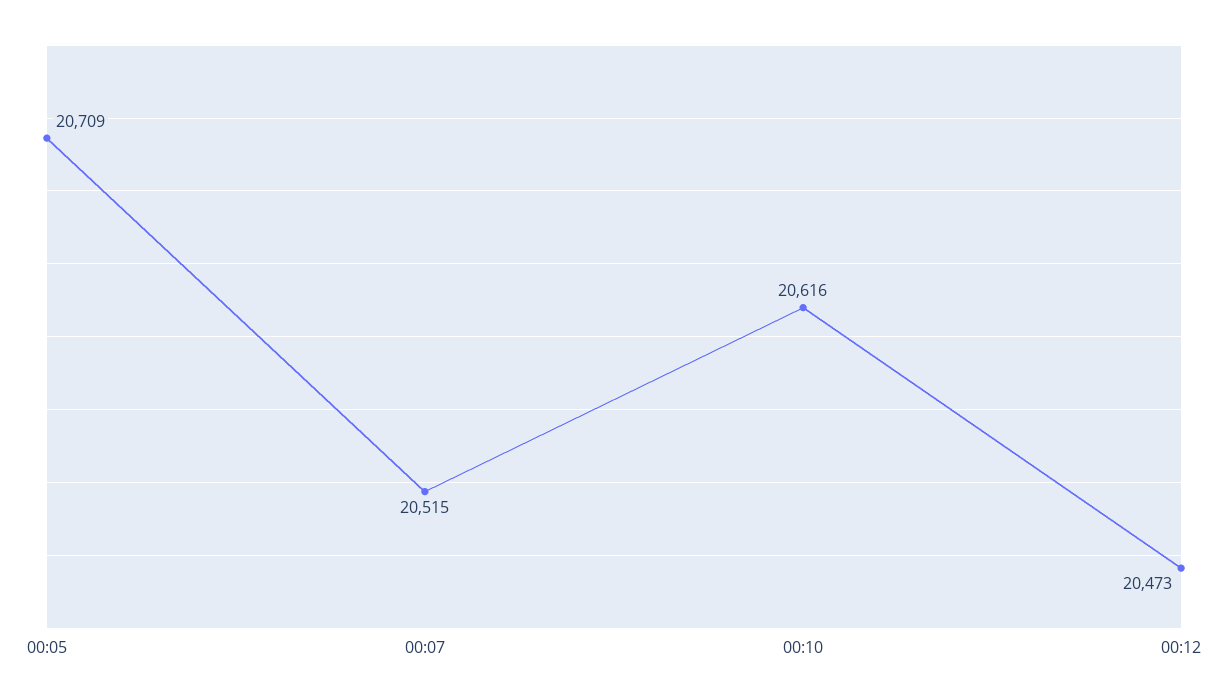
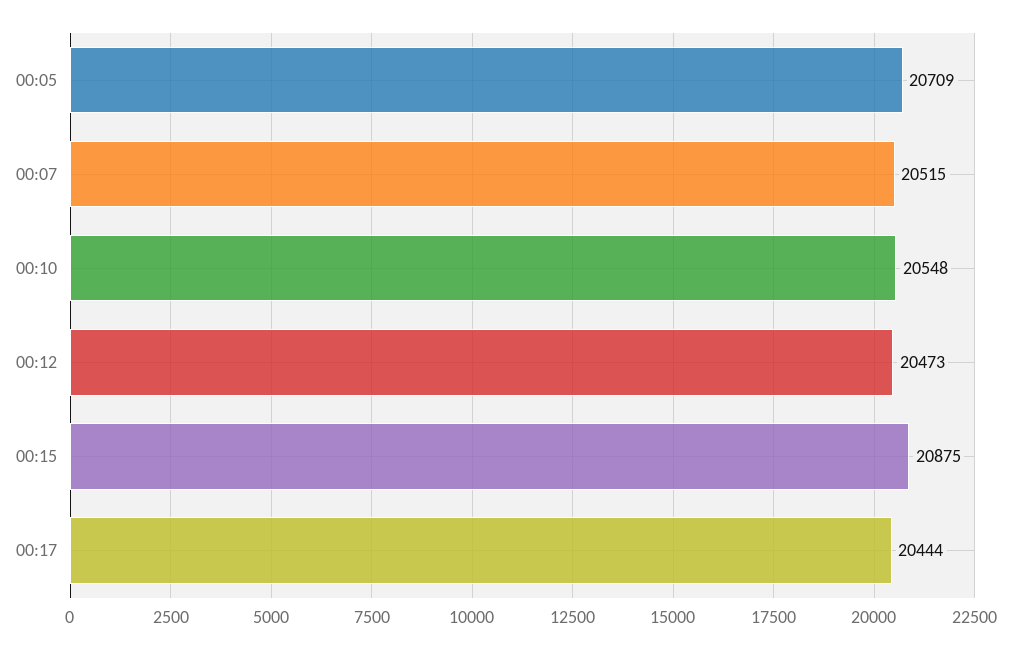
00:10: 20616 -> 20548
00:15: none -> 20875
00:17: none -> 20444

